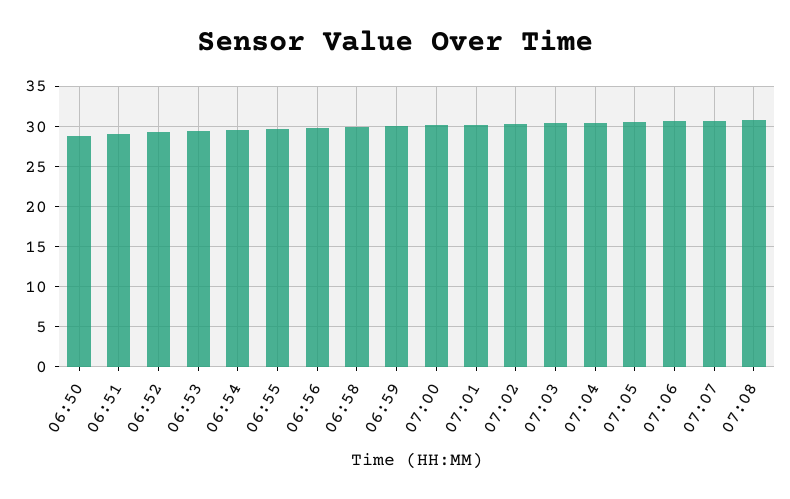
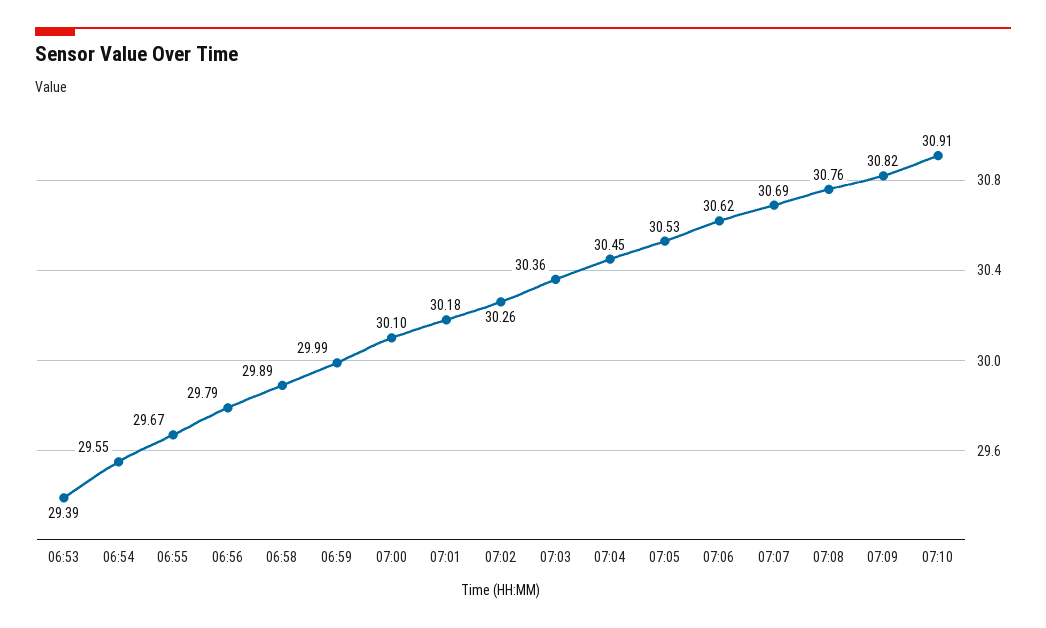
06:50: 29 -> none
06:51: 29 -> none
06:52: 29 -> none
07:09: none -> 30.82
07:10: none -> 30.91

